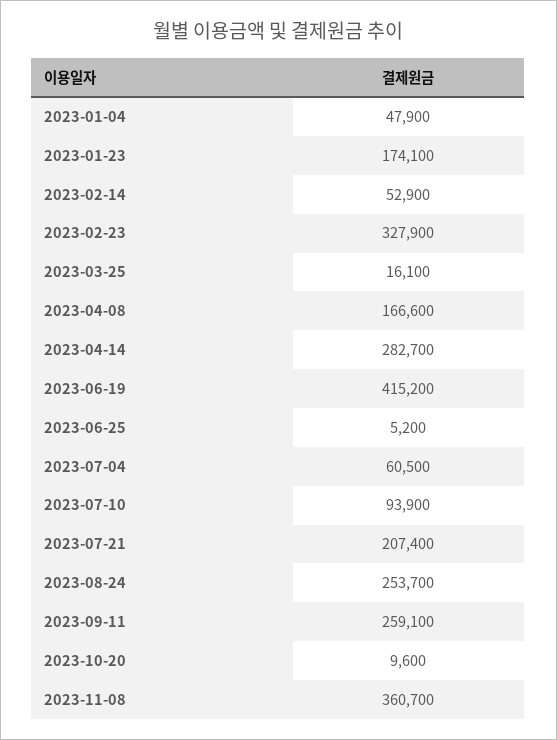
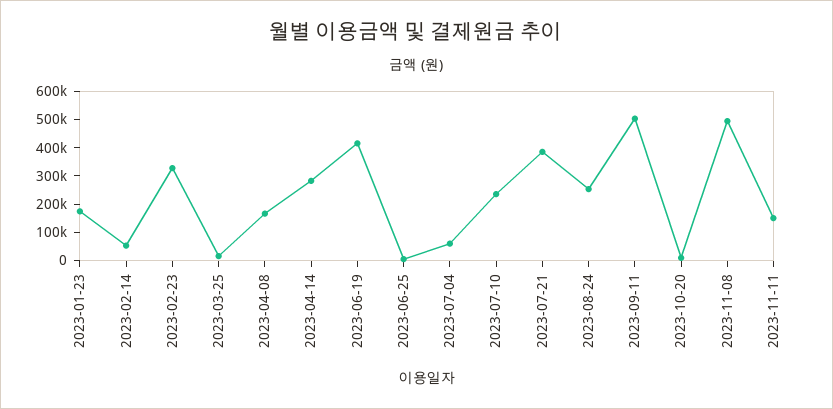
2023-01-04: 47900 -> none
2023-07-10: 93900 -> 250000
2023-07-21: 207400 -> 400000
2023-09-11: 259100 -> 500000
2023-11-08: 360700 -> 500000
2023-11-11: none -> 150000

